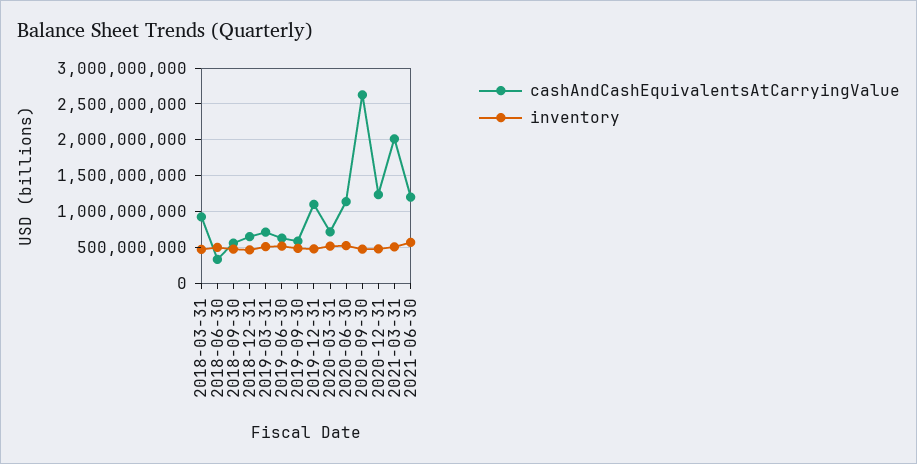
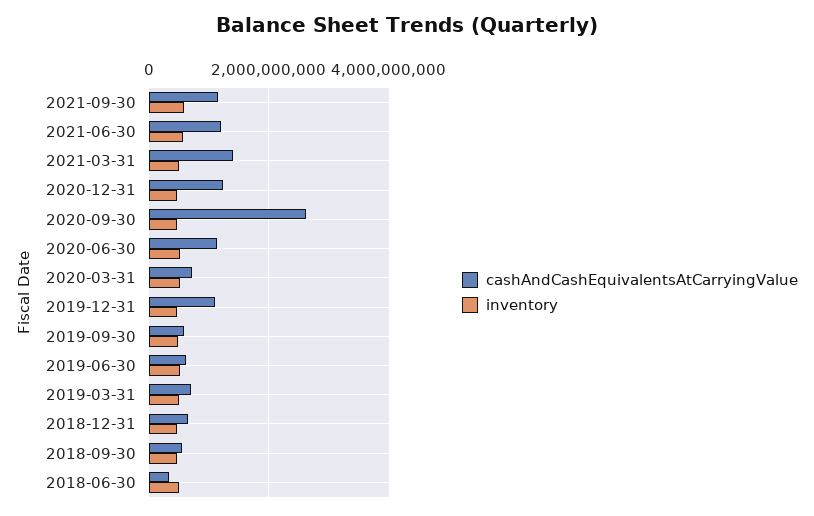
cashAndCashEquivalentsAtCarryingValue, 2018-03-31: 900000000 -> none
inventory, 2018-03-31: 500000000 -> none
cashAndCashEquivalentsAtCarryingValue, 2021-03-31: 2000000000 -> 1400000000
cashAndCashEquivalentsAtCarryingValue, 2021-09-30: none -> 1200000000
inventory, 2021-09-30: none -> 600000000

